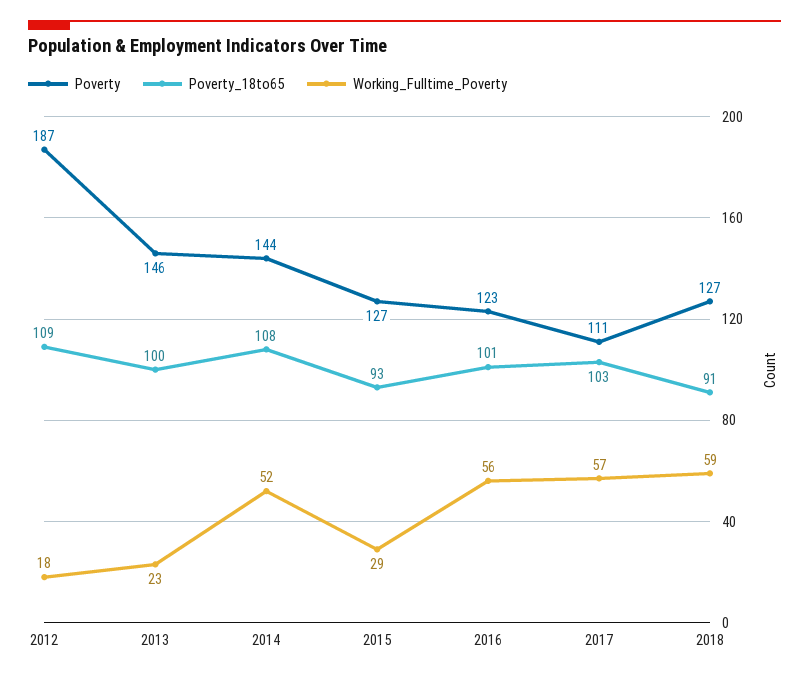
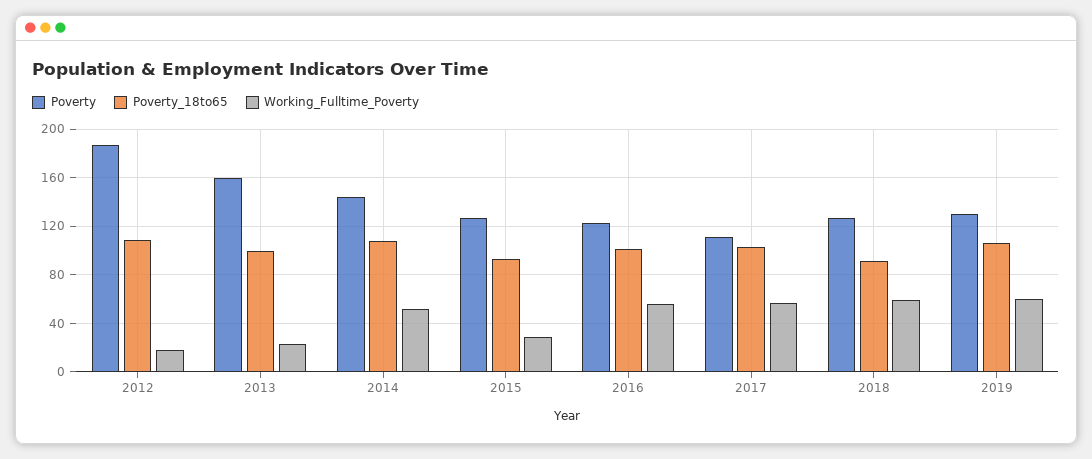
Poverty, 2013: 146 -> 160
Poverty, 2019: none -> 130
Poverty_18to65, 2019: none -> 105
Working_Fulltime_Poverty, 2019: none -> 60

